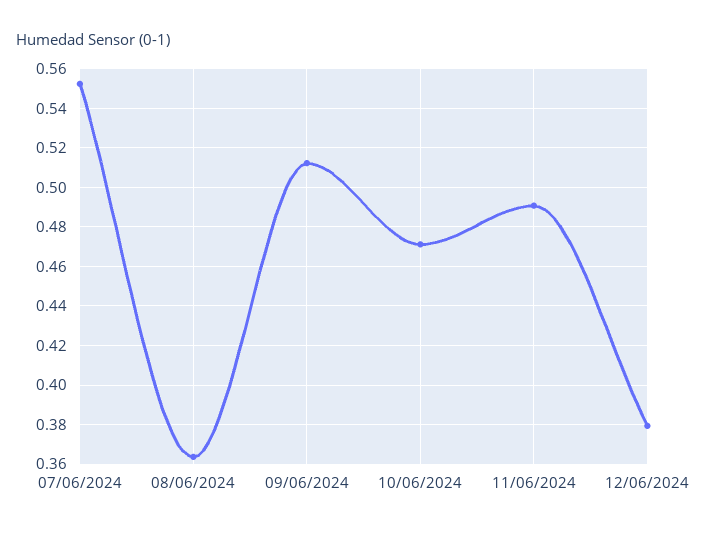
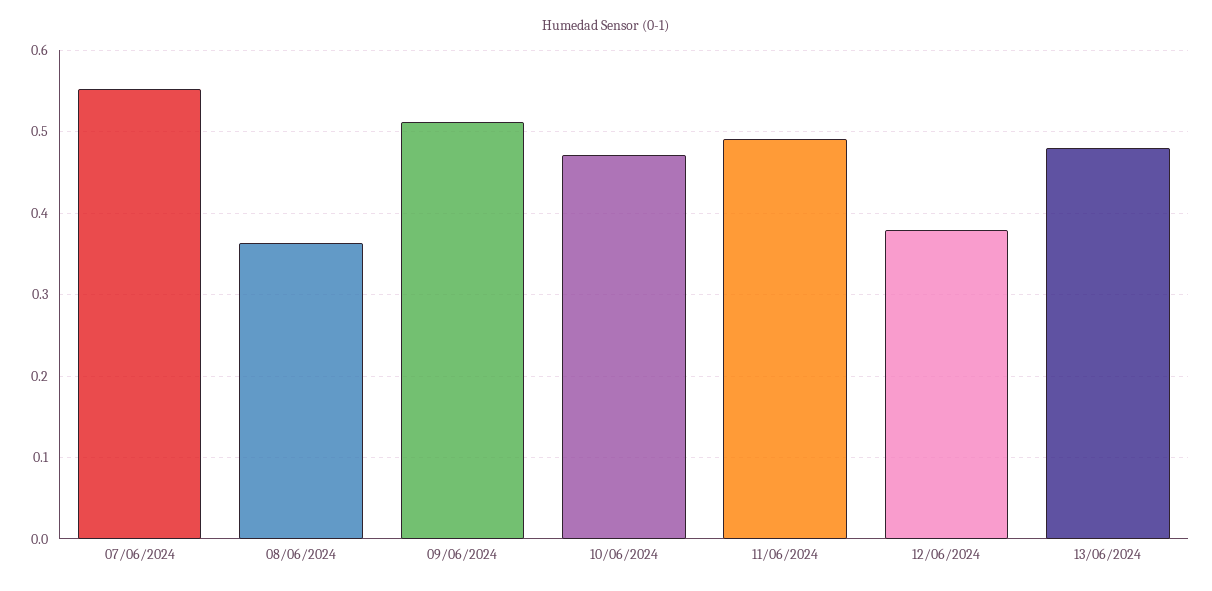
13/06/2024: none -> 0.48

